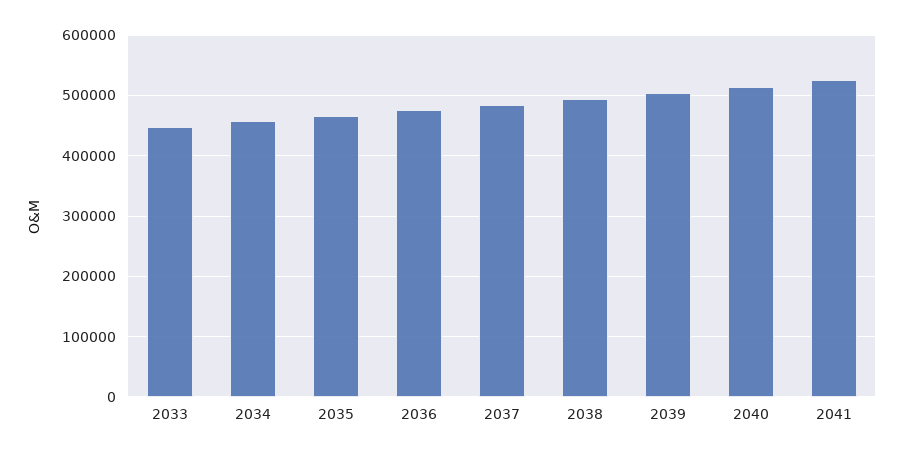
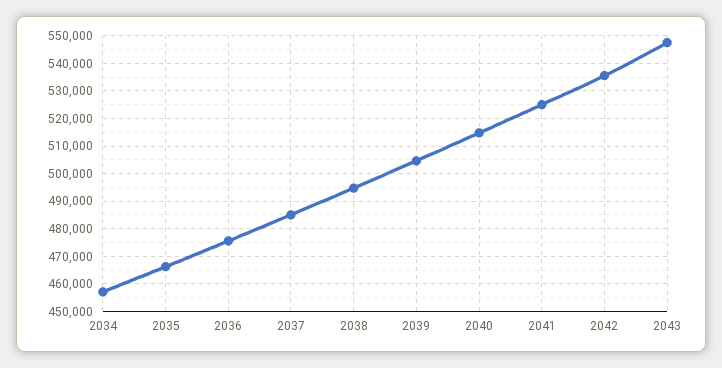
2033: 450000 -> none
2042: none -> 535000
2043: none -> 547500

